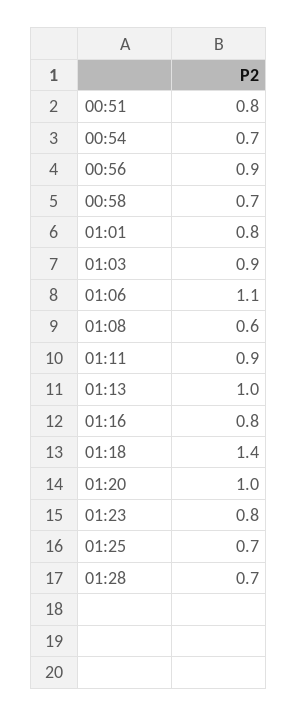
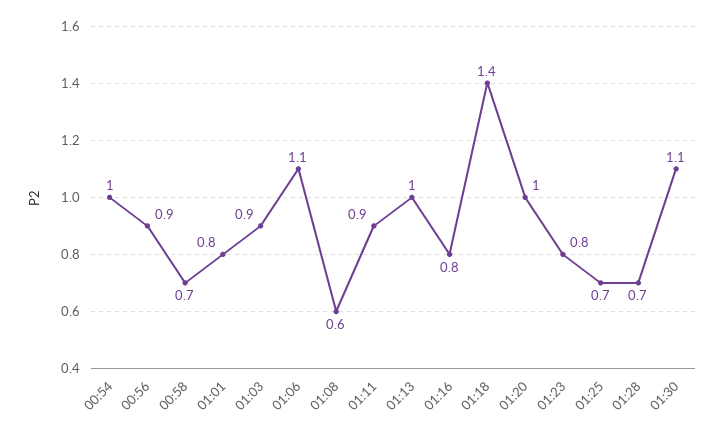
00:51: 0.8 -> none
00:54: 0.7 -> 1
01:30: none -> 1.1

